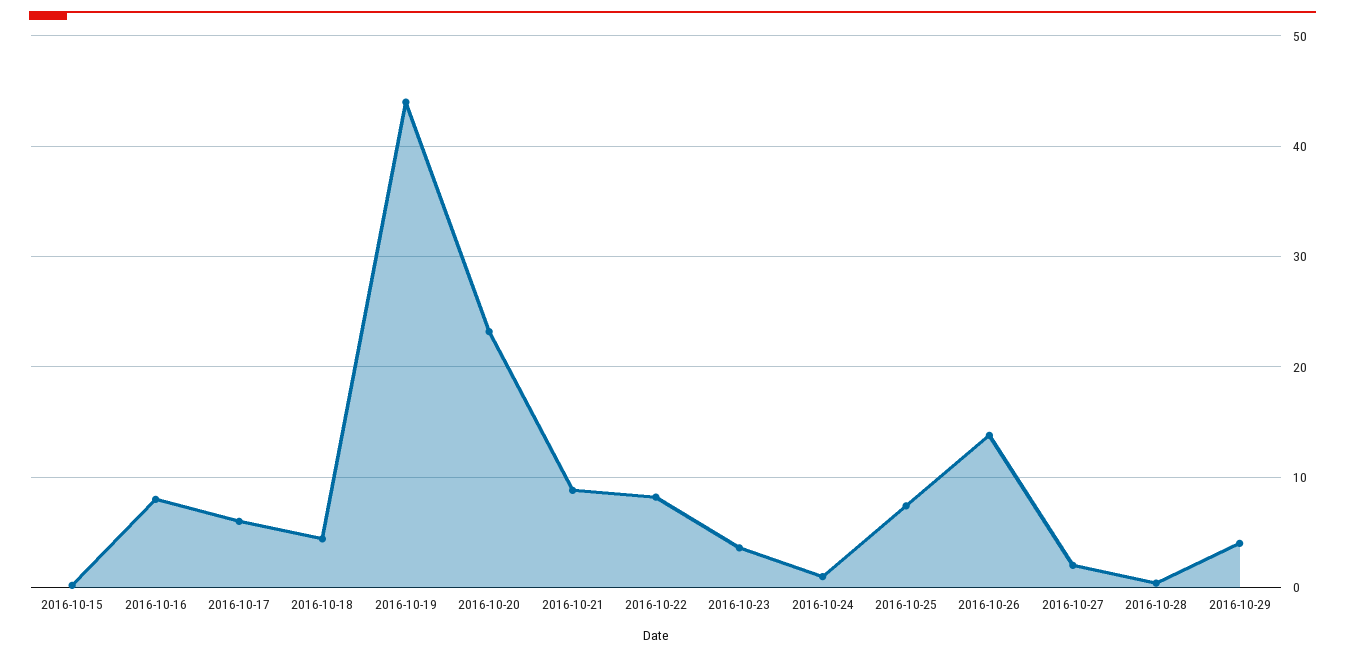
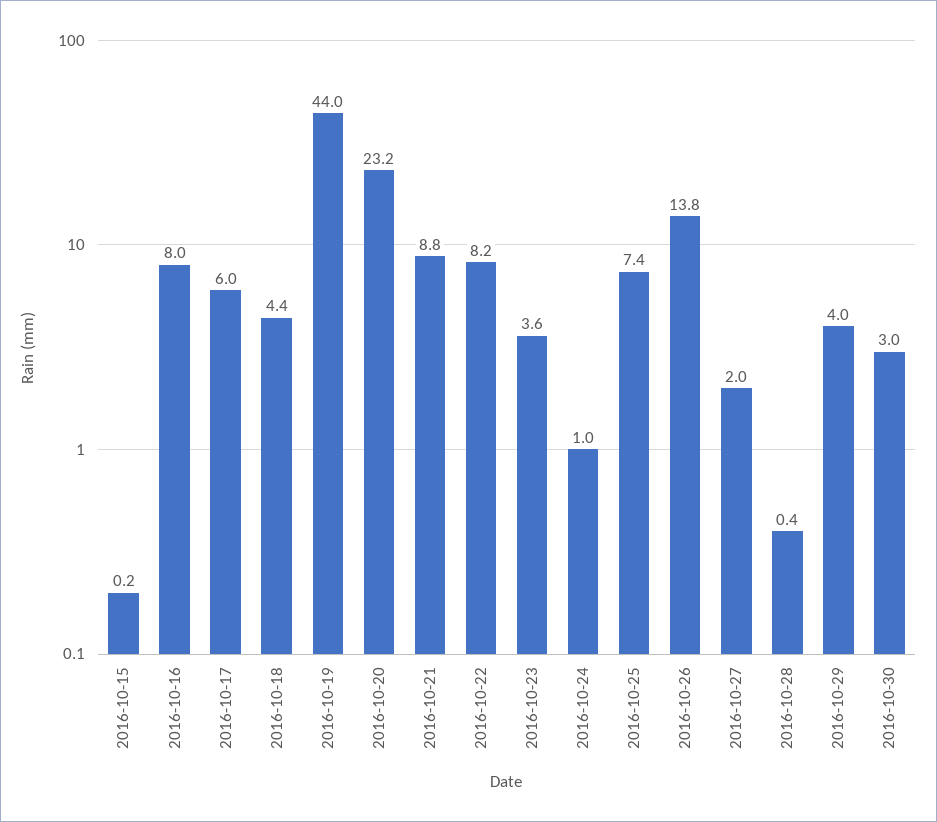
2016-10-30: none -> 3

